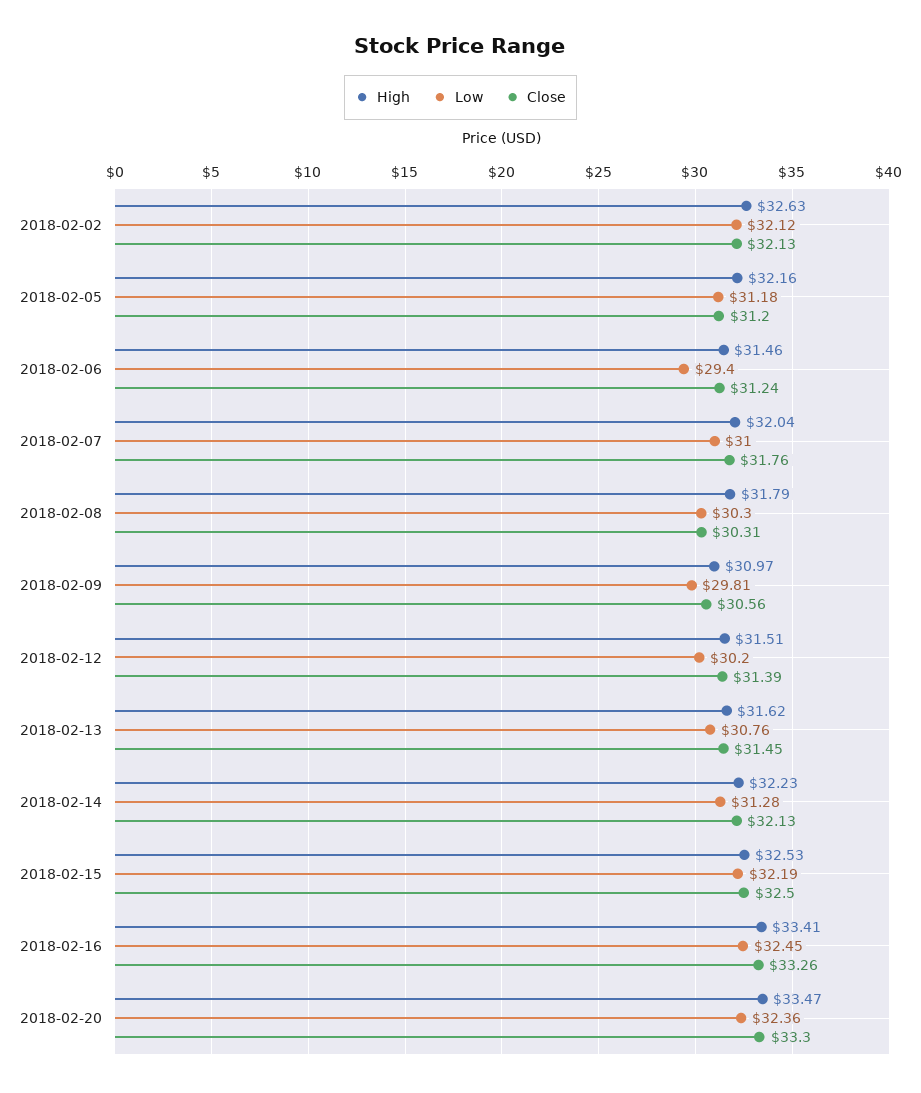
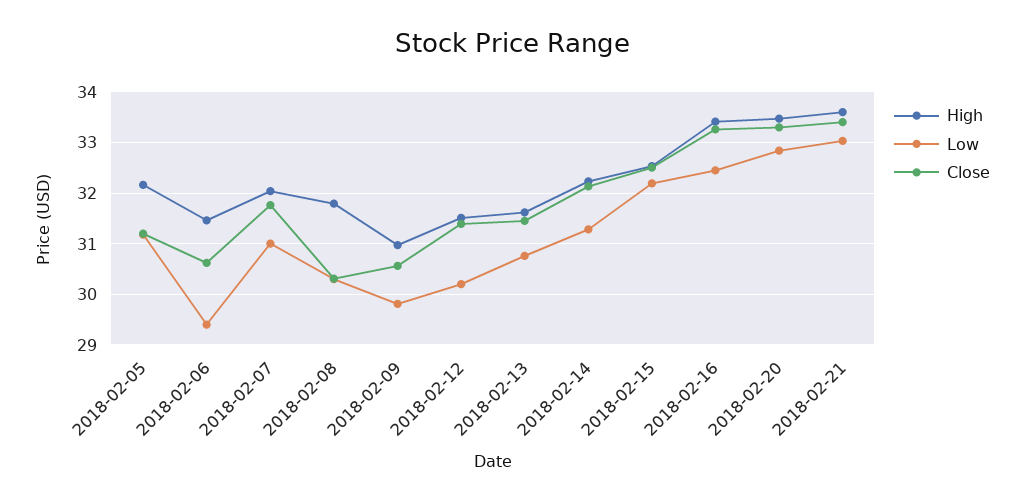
High, 2018-02-02: 32.63 -> none
Low, 2018-02-02: 32.12 -> none
Close, 2018-02-02: 32.13 -> none
Close, 2018-02-06: 31.24 -> 30.6
Low, 2018-02-20: 32.36 -> 32.8
High, 2018-02-21: none -> 33.6
Low, 2018-02-21: none -> 33
Close, 2018-02-21: none -> 33.4

